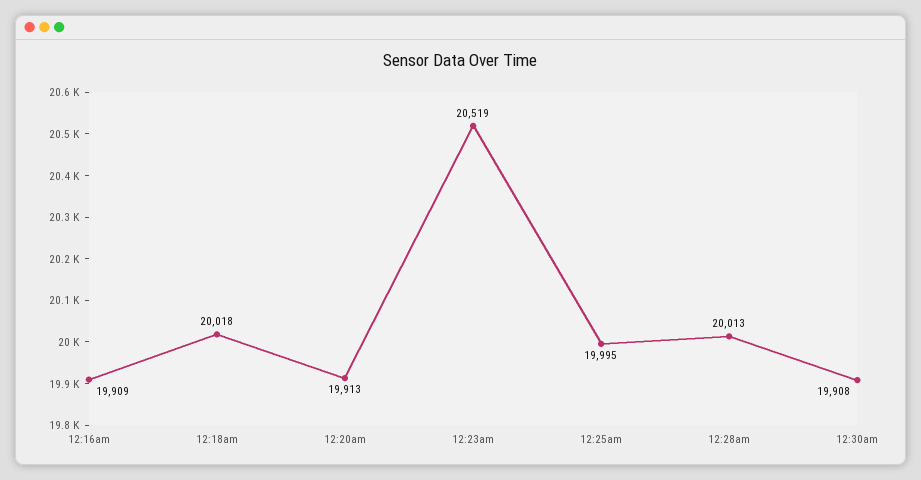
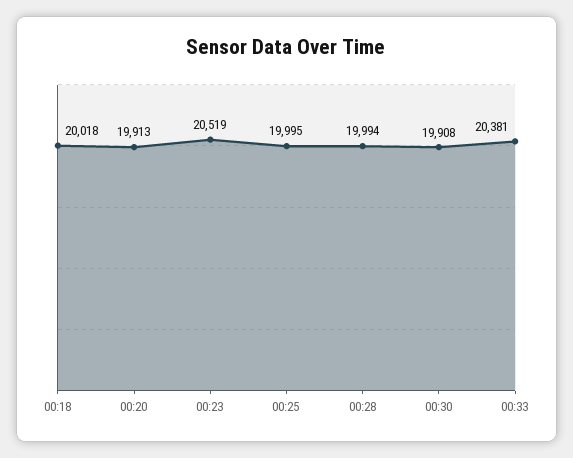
12:16am: 19909 -> none
12:28am: 20013 -> 19994
00:33: none -> 20381

